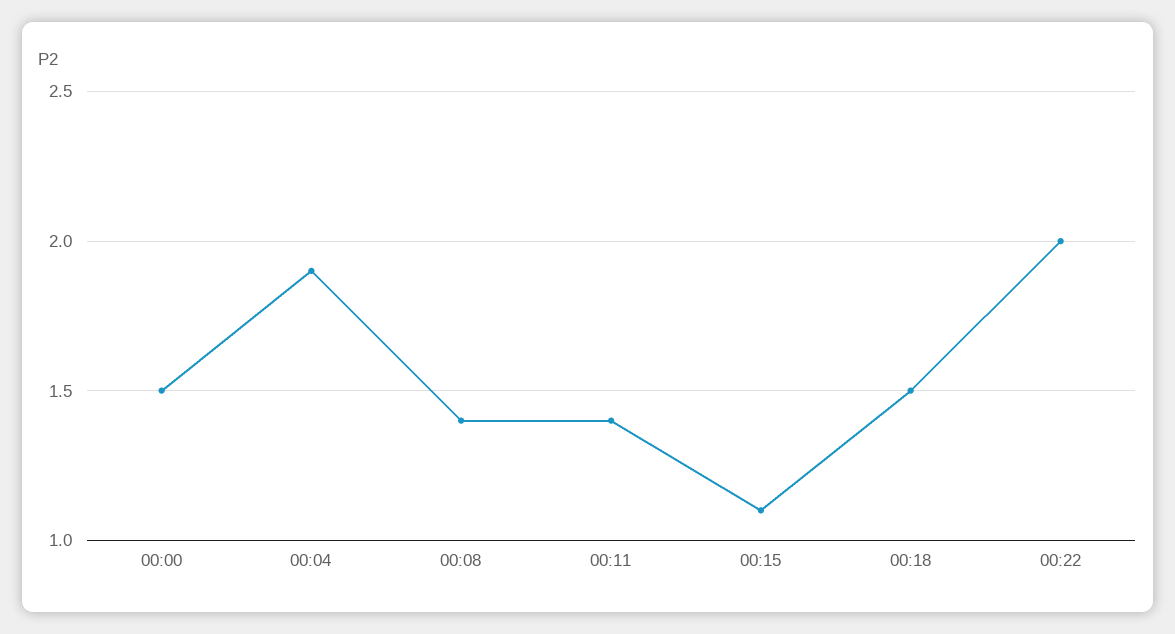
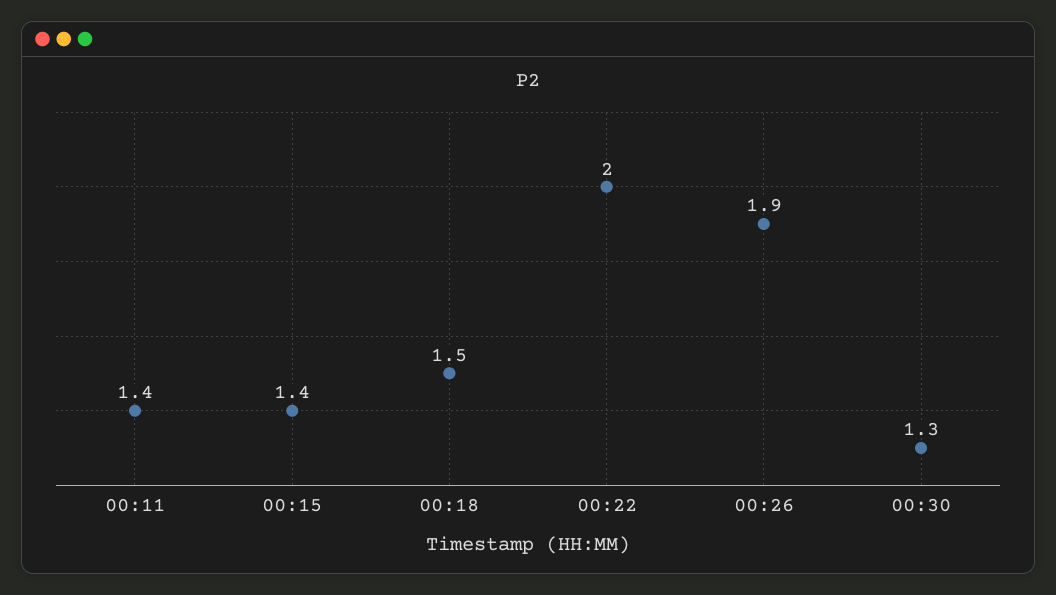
00:00: 1.5 -> none
00:04: 1.9 -> none
00:08: 1.4 -> none
00:15: 1.1 -> 1.4
00:26: none -> 1.9
00:30: none -> 1.3

